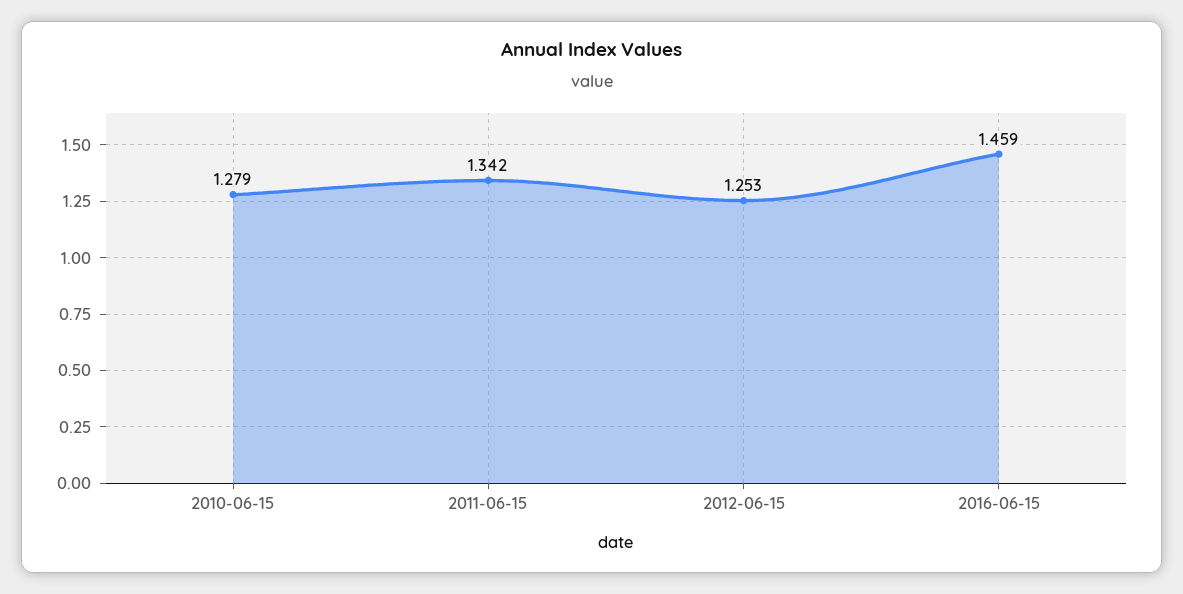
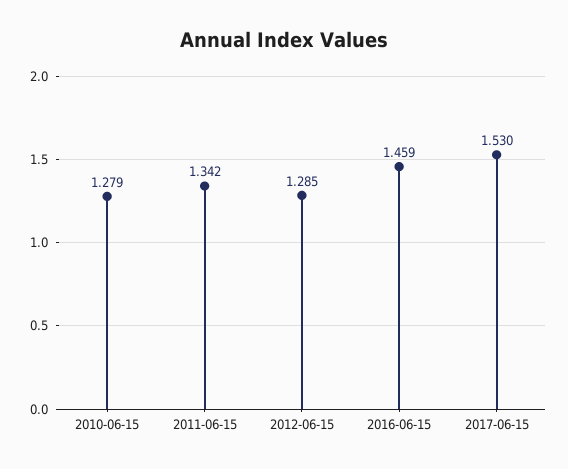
2012-06-15: 1.253 -> 1.285
2017-06-15: none -> 1.53

